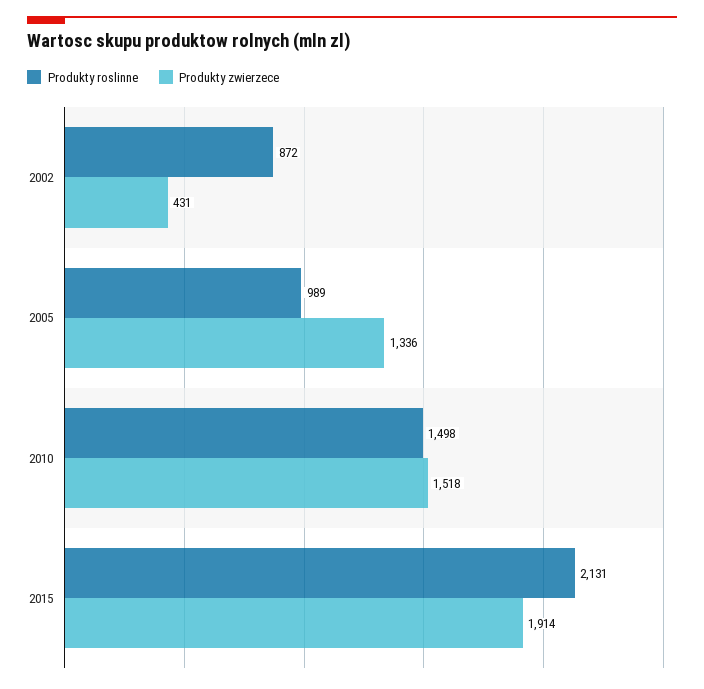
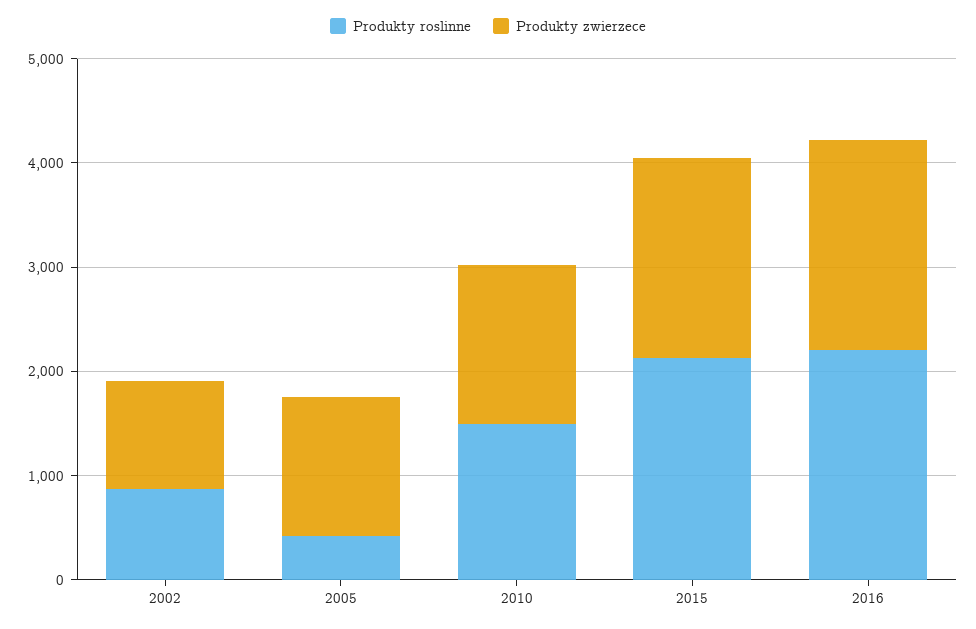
Produkty zwierzece, 2002: 431 -> 1000
Produkty roslinne, 2005: 989 -> 400
Produkty roslinne, 2016: none -> 2200
Produkty zwierzece, 2016: none -> 2000

